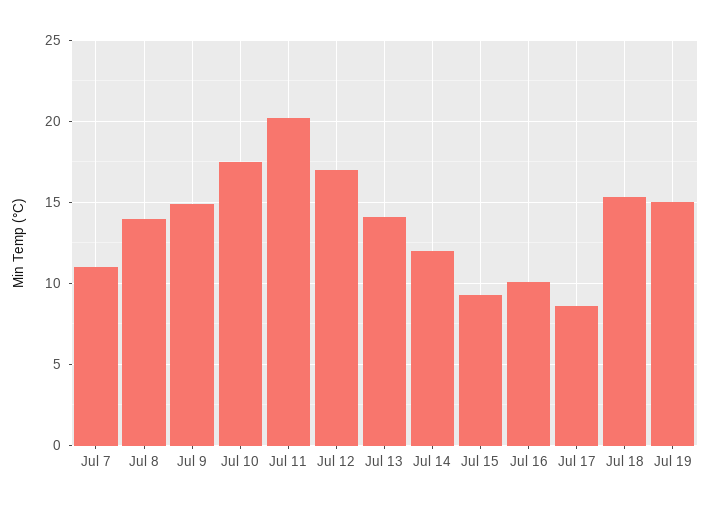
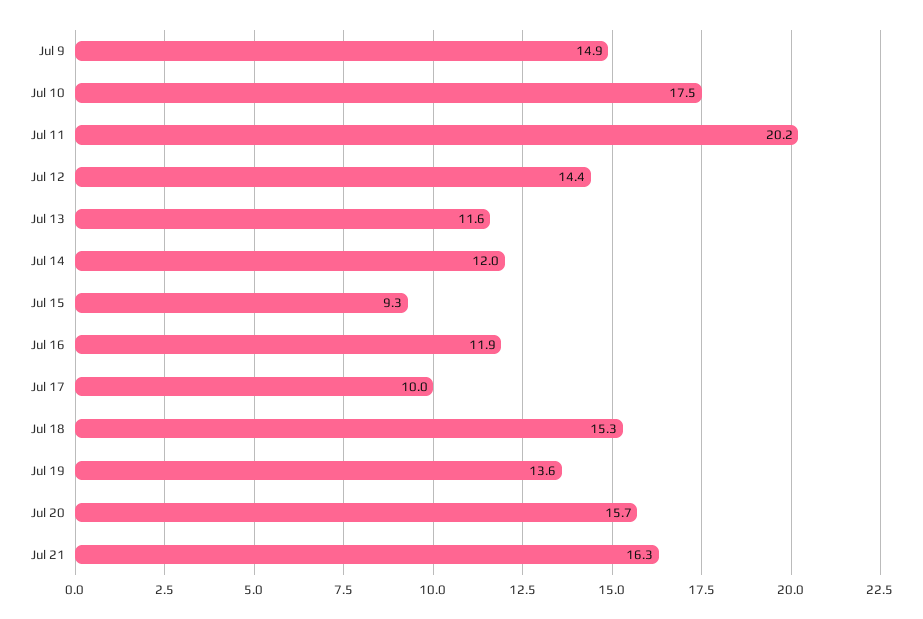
Jul 7: 11 -> none
Jul 8: 14 -> none
Jul 12: 17 -> 14.4
Jul 13: 14 -> 11.6
Jul 16: 10 -> 11.9
Jul 17: 8.5 -> 10
Jul 19: 15 -> 13.6
Jul 20: none -> 15.7
Jul 21: none -> 16.3

